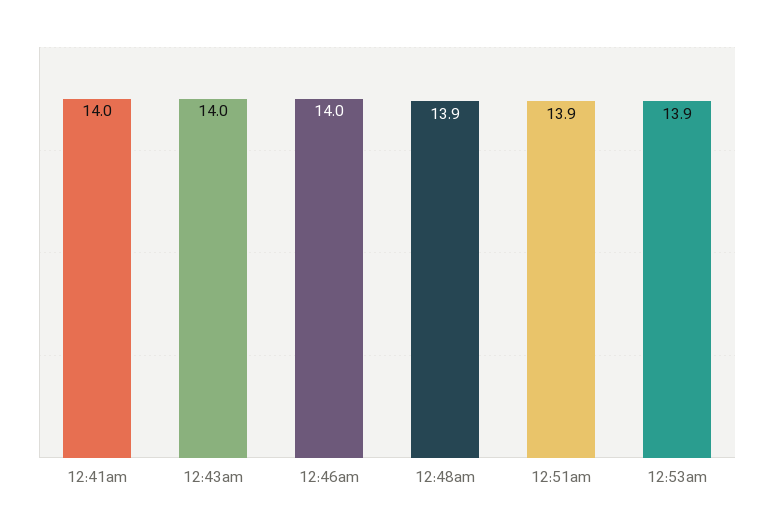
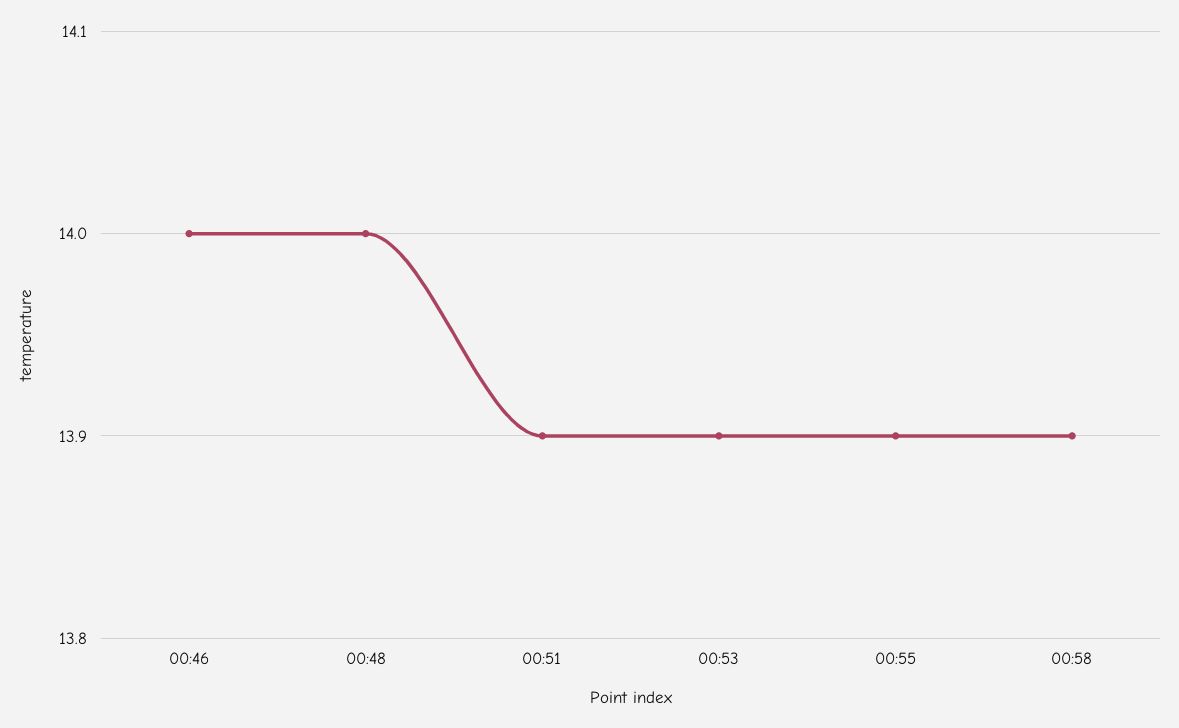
12:41am: 14 -> none
12:43am: 14 -> none
12:48am: 13.9 -> 14
00:55: none -> 13.9
00:58: none -> 13.9

